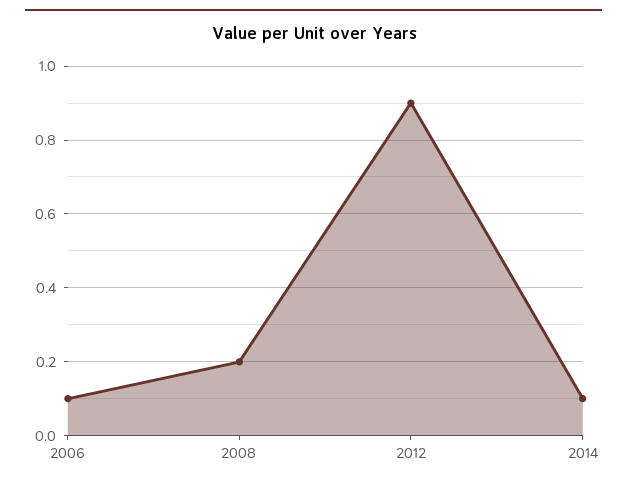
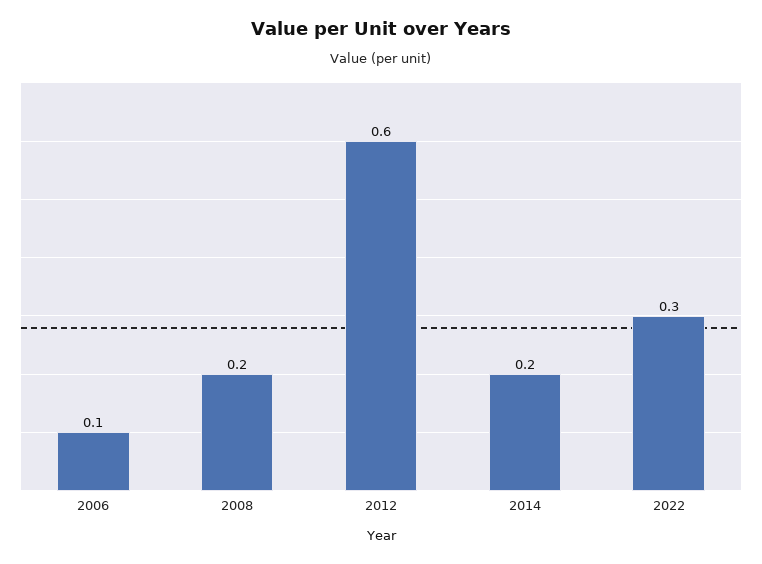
2012: 0.9 -> 0.6
2014: 0.1 -> 0.2
2022: none -> 0.3

